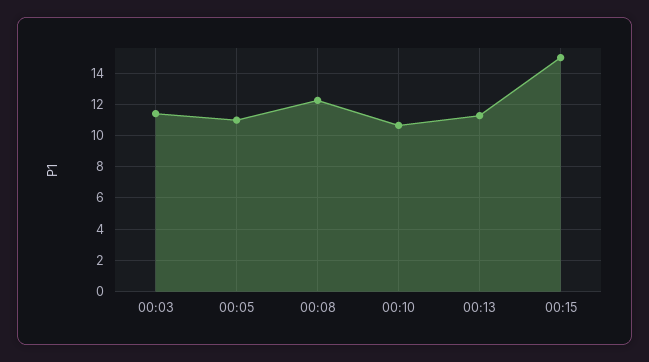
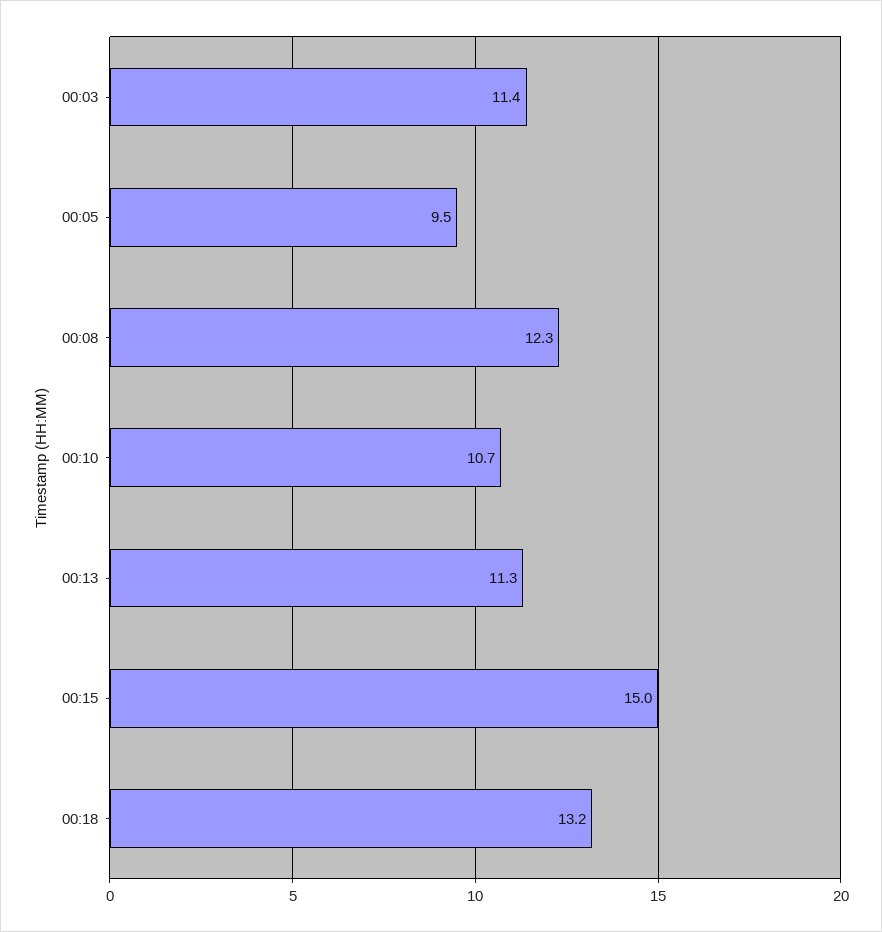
00:05: 11 -> 9.5
00:18: none -> 13.2

